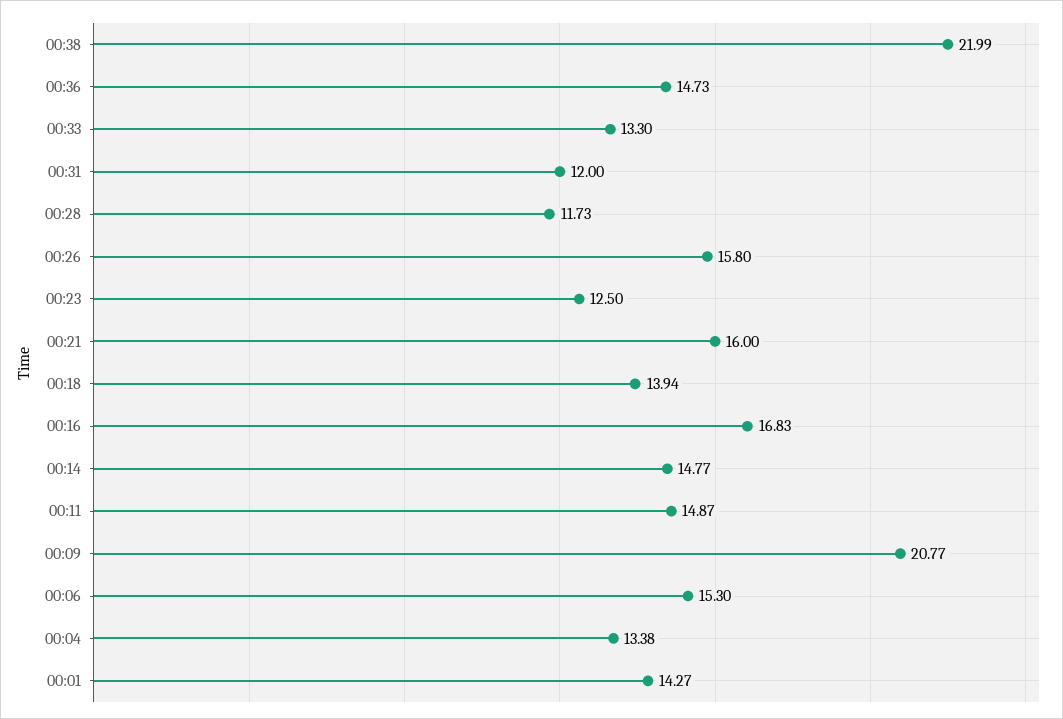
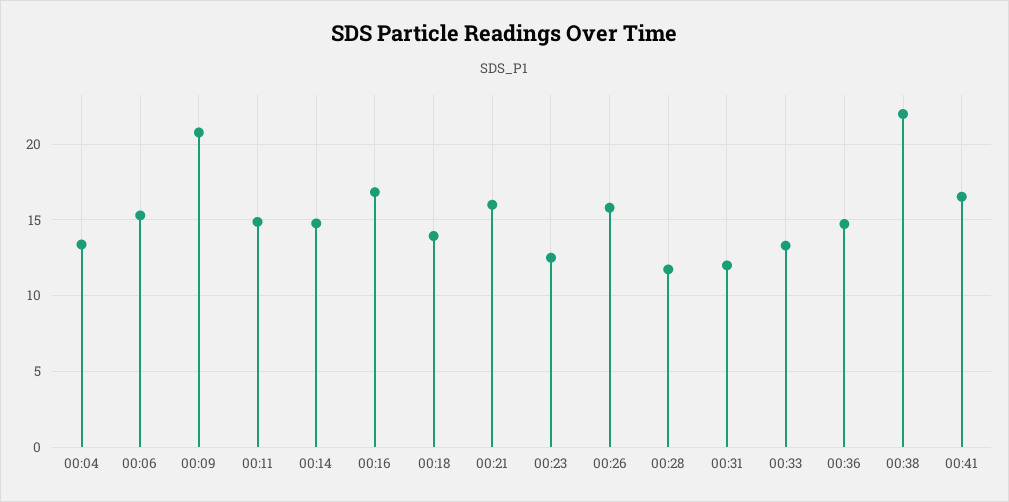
00:01: 14.27 -> none
00:41: none -> 16.5

